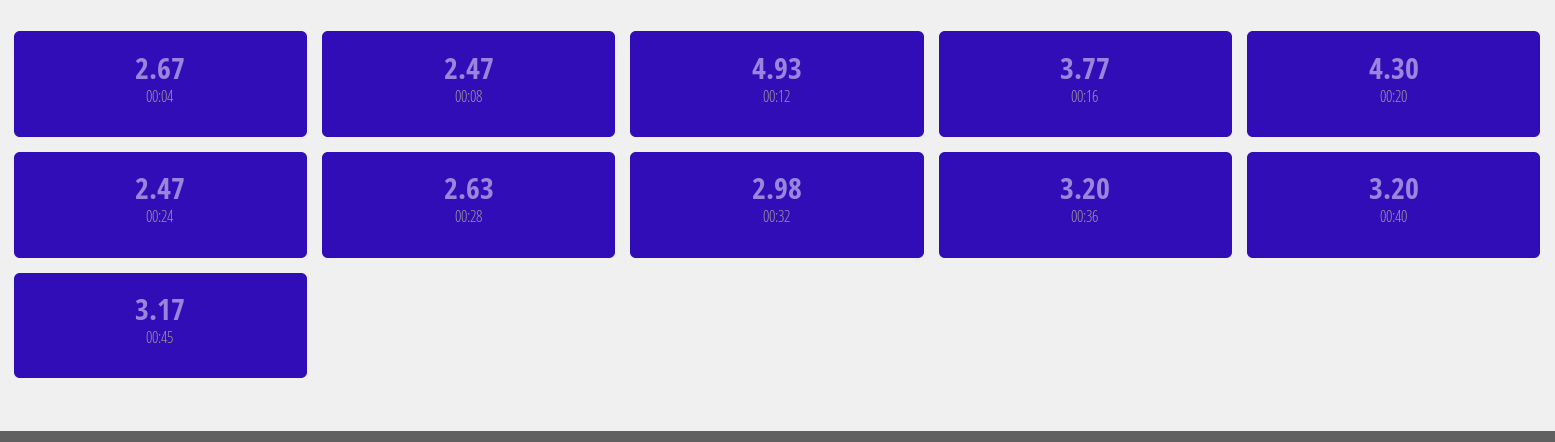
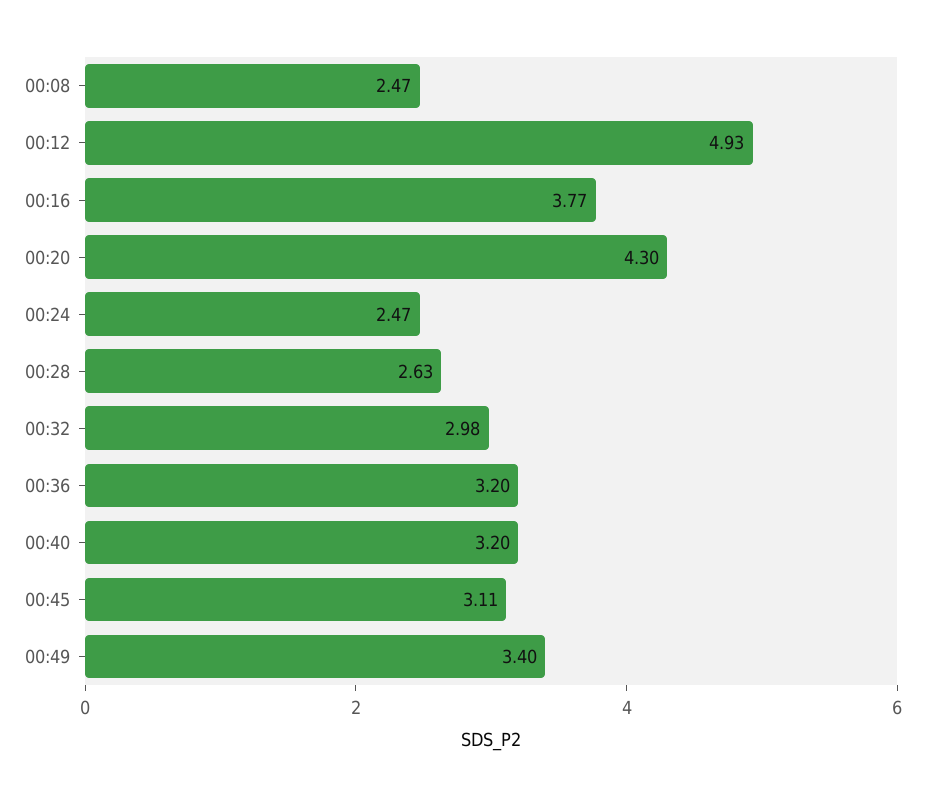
00:04: 2.67 -> none
00:45: 3.17 -> 3.11
00:49: none -> 3.4

